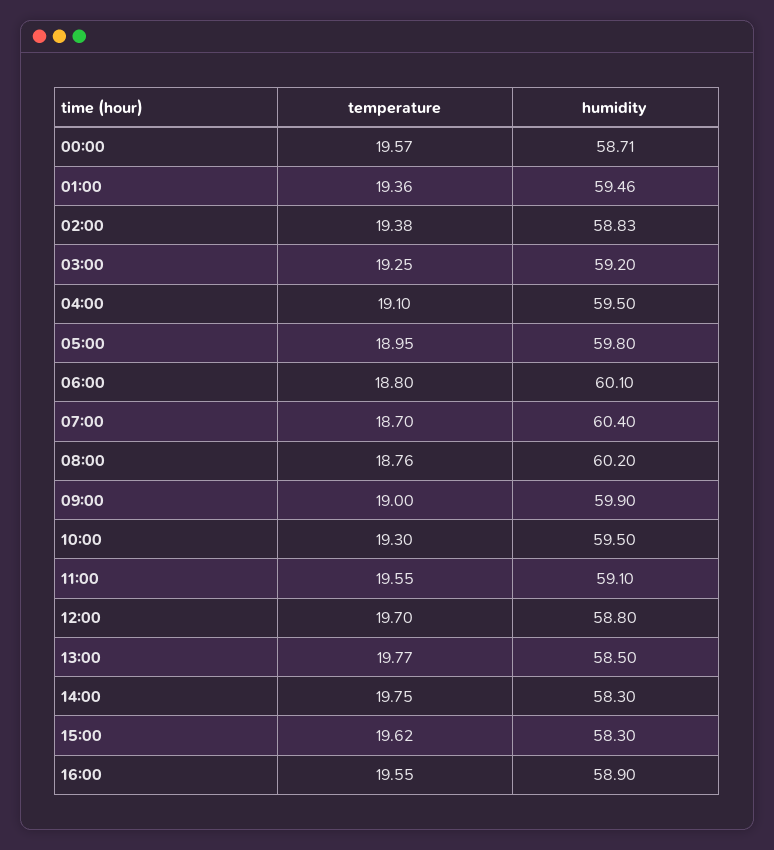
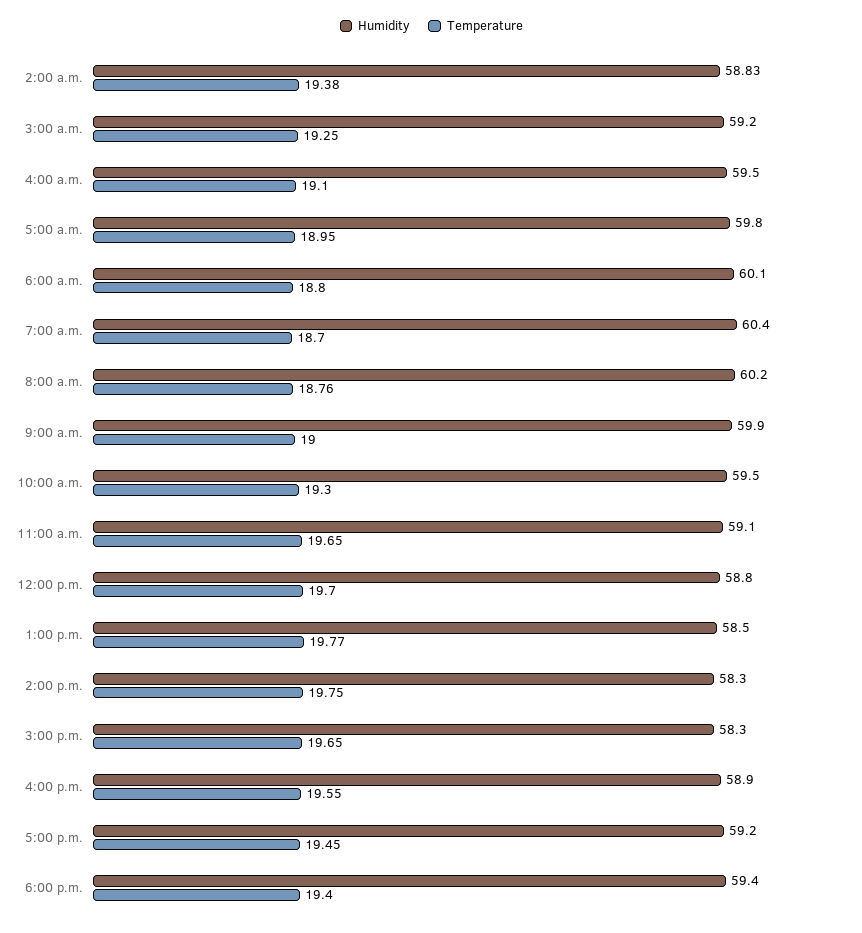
temperature, 00:00: 19.57 -> none
humidity, 00:00: 58.71 -> none
temperature, 01:00: 19.36 -> none
humidity, 01:00: 59.46 -> none
temperature, 11:00: 19.55 -> 19.65
temperature, 15:00: 19.62 -> 19.65
humidity, 5:00 p.m.: none -> 59.2
temperature, 5:00 p.m.: none -> 19.45
humidity, 6:00 p.m.: none -> 59.4
temperature, 6:00 p.m.: none -> 19.4

